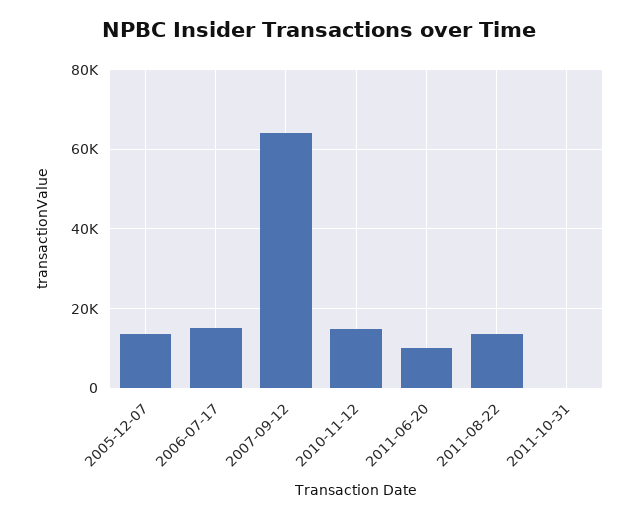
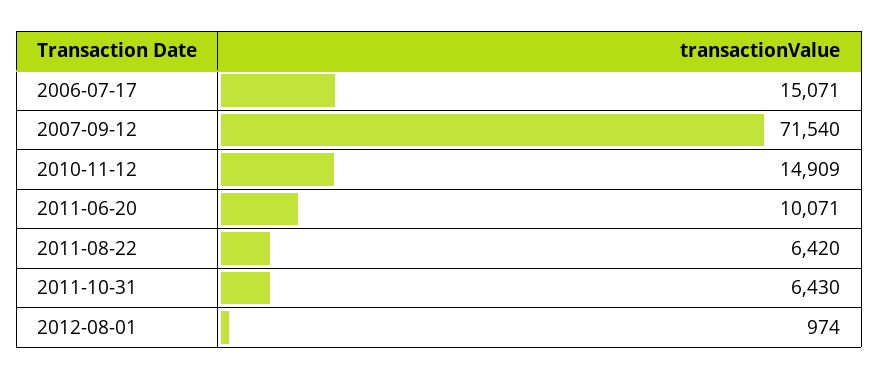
2005-12-07: 14000 -> none
2007-09-12: 64000 -> 71540
2011-08-22: 14000 -> 6420
2011-10-31: 0 -> 6430
2012-08-01: none -> 974

